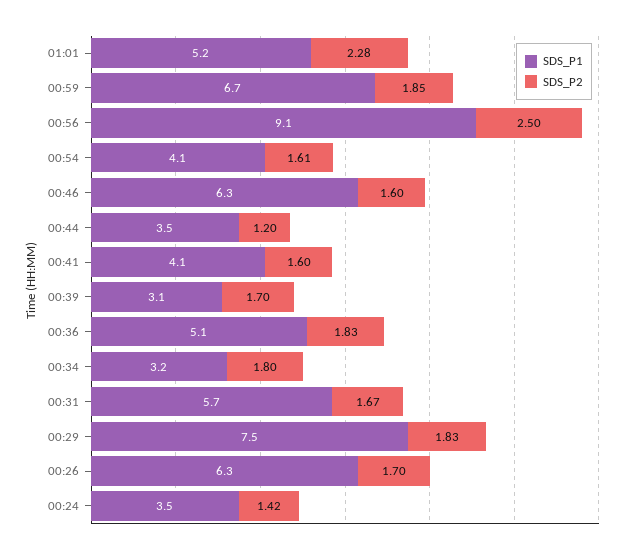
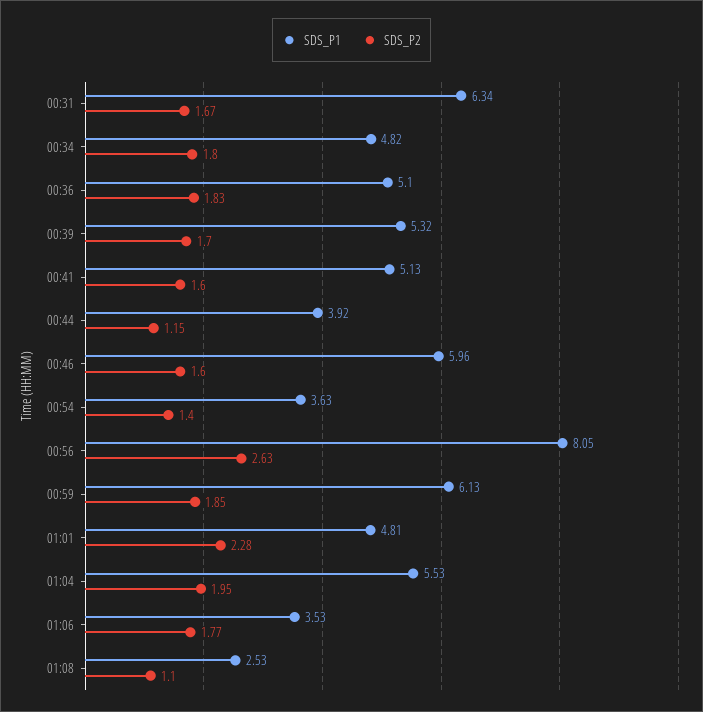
SDS_P1, 01:01: 5.2 -> 4.81
SDS_P1, 00:59: 6.7 -> 6.13
SDS_P1, 00:56: 9.1 -> 8.05
SDS_P2, 00:56: 2.5 -> 2.63
SDS_P1, 00:54: 4.1 -> 3.63
SDS_P2, 00:54: 1.61 -> 1.4
SDS_P1, 00:46: 6.3 -> 5.96
SDS_P1, 00:44: 3.5 -> 3.92
SDS_P2, 00:44: 1.2 -> 1.15
SDS_P1, 00:41: 4.1 -> 5.13
SDS_P1, 00:39: 3.1 -> 5.32
SDS_P1, 00:34: 3.2 -> 4.82
SDS_P1, 00:31: 5.7 -> 6.34
SDS_P1, 00:29: 7.5 -> none
SDS_P2, 00:29: 1.83 -> none
SDS_P1, 00:26: 6.3 -> none
SDS_P2, 00:26: 1.7 -> none
SDS_P1, 00:24: 3.5 -> none
SDS_P2, 00:24: 1.42 -> none
SDS_P1, 01:04: none -> 5.53
SDS_P2, 01:04: none -> 1.95
SDS_P1, 01:06: none -> 3.53
SDS_P2, 01:06: none -> 1.77
SDS_P1, 01:08: none -> 2.53
SDS_P2, 01:08: none -> 1.1

